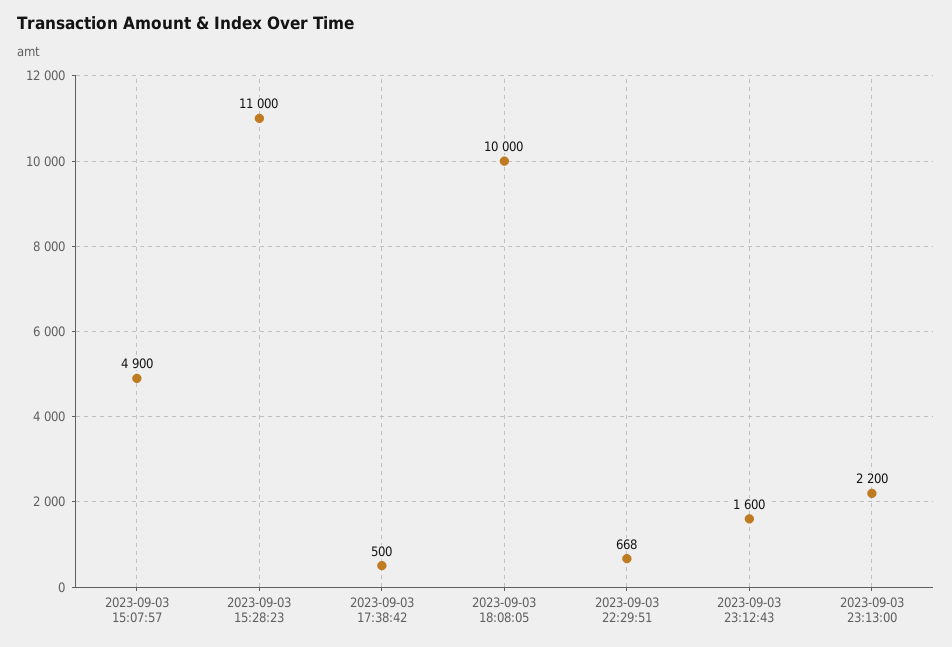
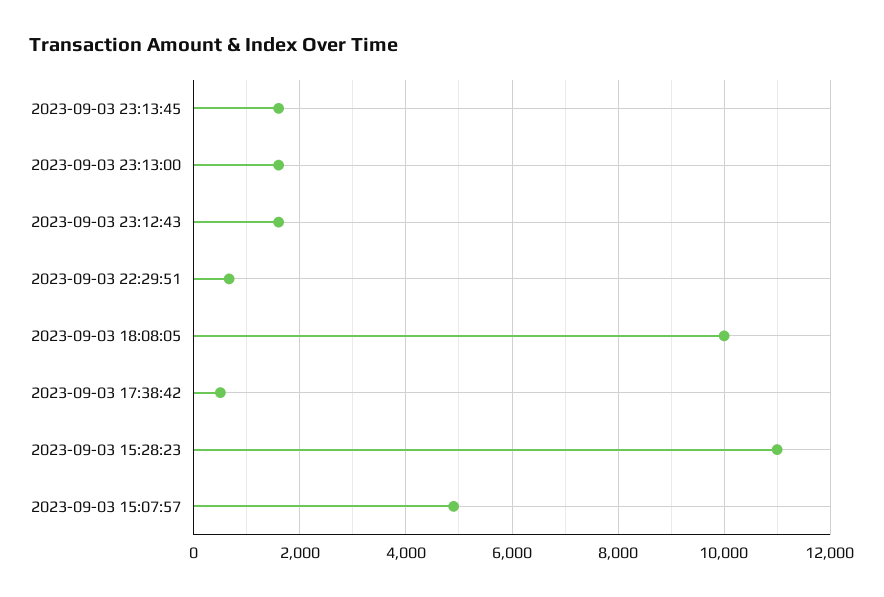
2023-09-03 23:13:00: 2200 -> 1600
2023-09-03 23:13:45: none -> 1600

